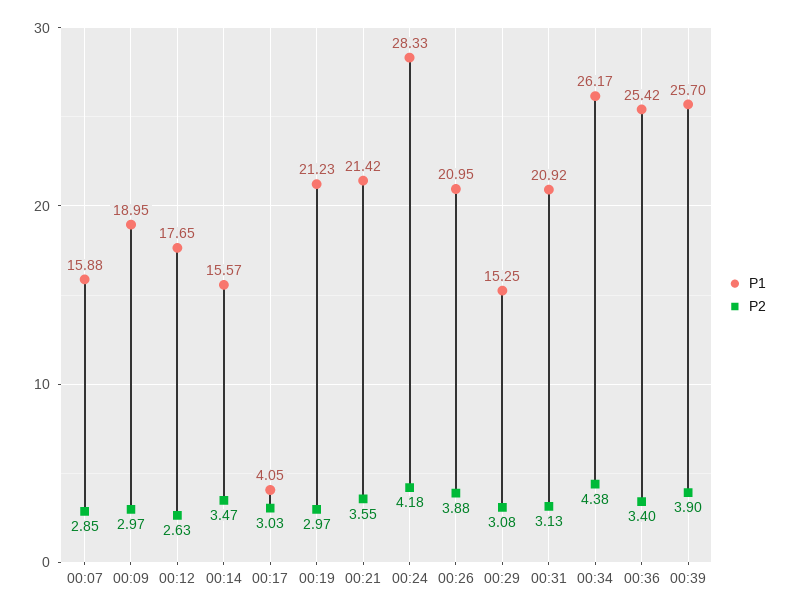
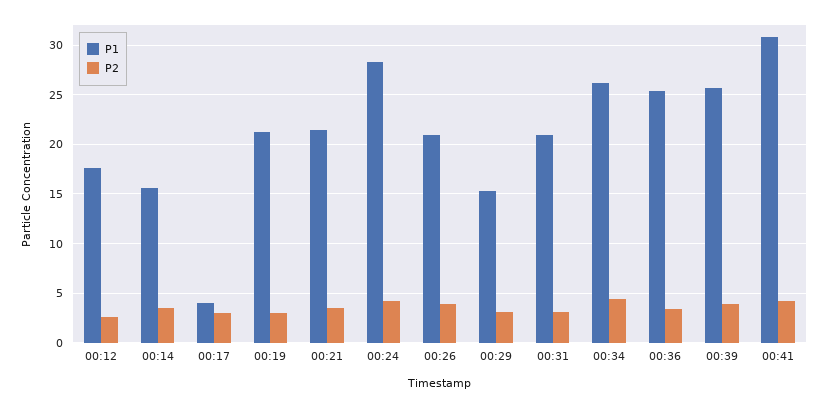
P1, 00:07: 15.88 -> none
P2, 00:07: 2.85 -> none
P1, 00:09: 18.95 -> none
P2, 00:09: 2.97 -> none
P1, 00:41: none -> 31
P2, 00:41: none -> 4

